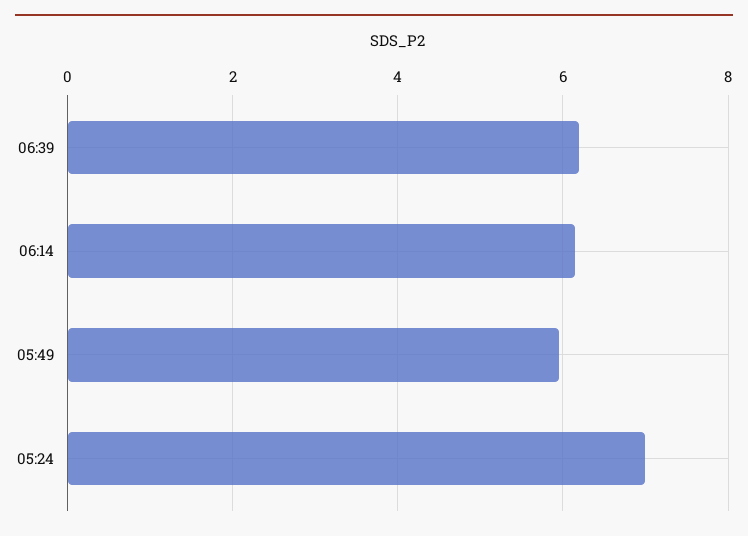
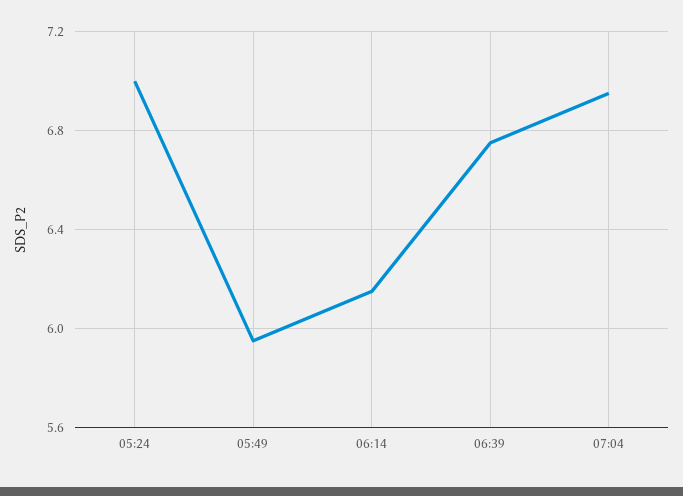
06:39: 6.2 -> 6.75
07:04: none -> 6.95

